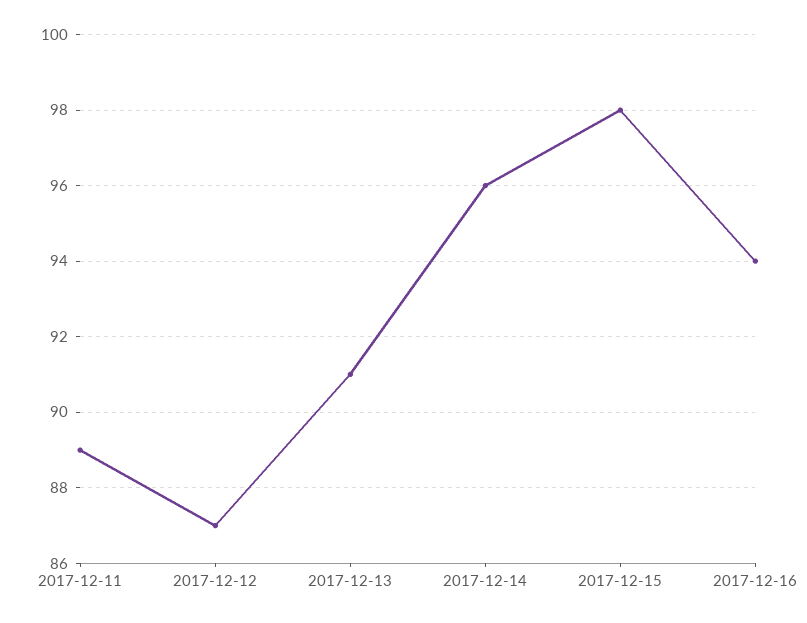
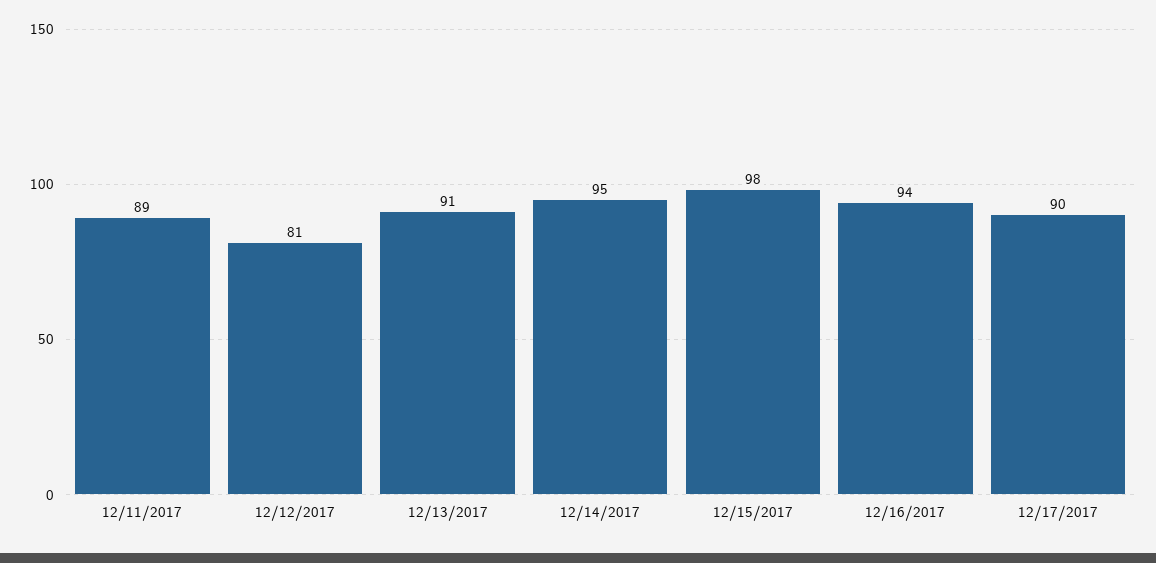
2017-12-12: 87 -> 81
2017-12-14: 96 -> 95
12/17/2017: none -> 90

